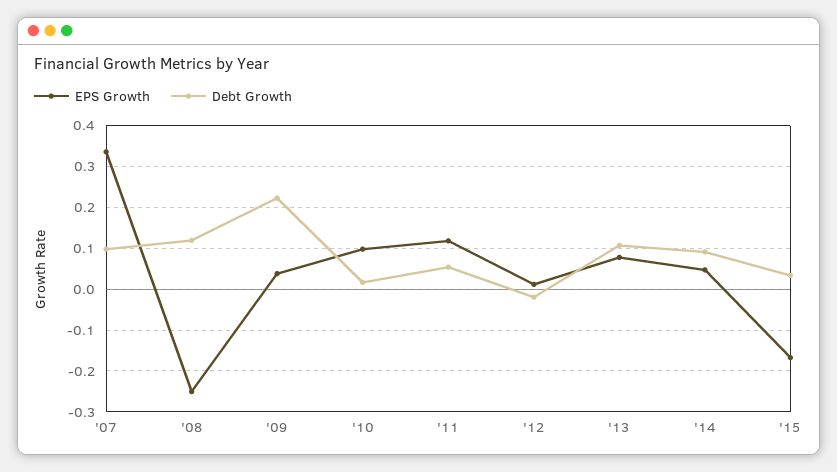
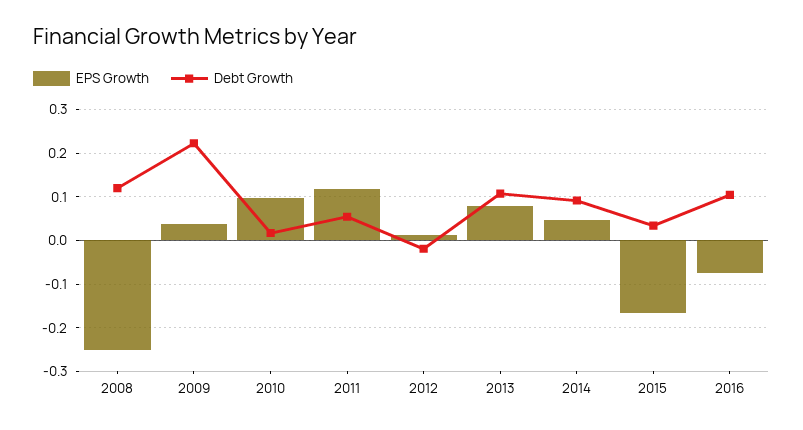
EPS Growth, '07: 0.34 -> none
Debt Growth, '07: 0.1 -> none
EPS Growth, 2016: none -> -0.08
Debt Growth, 2016: none -> 0.1

